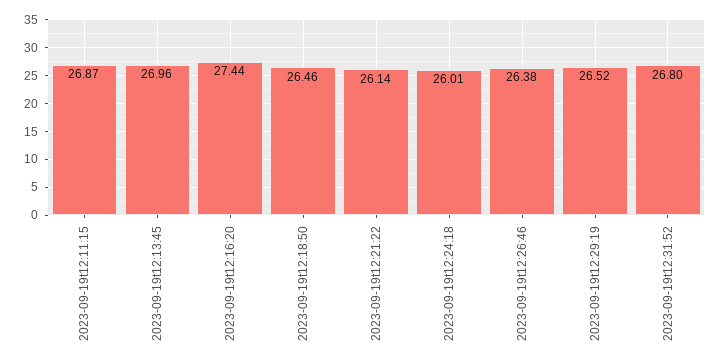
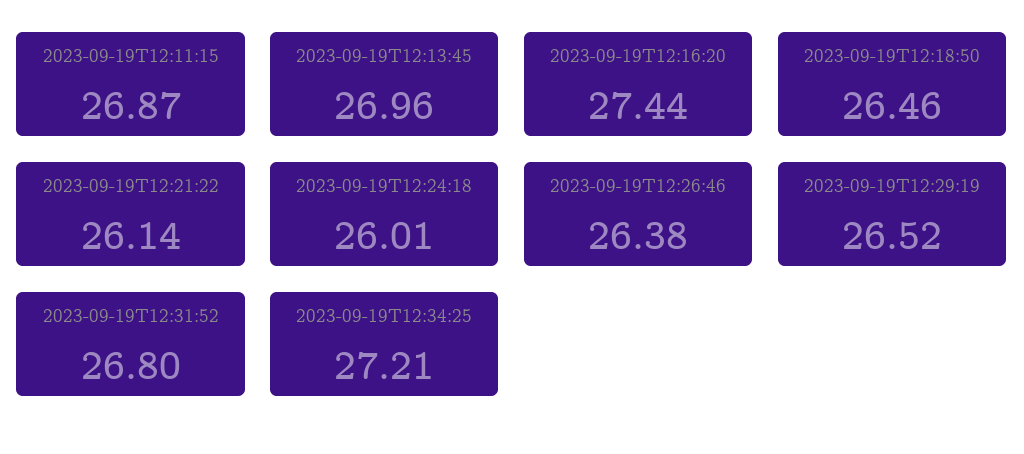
2023-09-19T12:34:25: none -> 27.21

